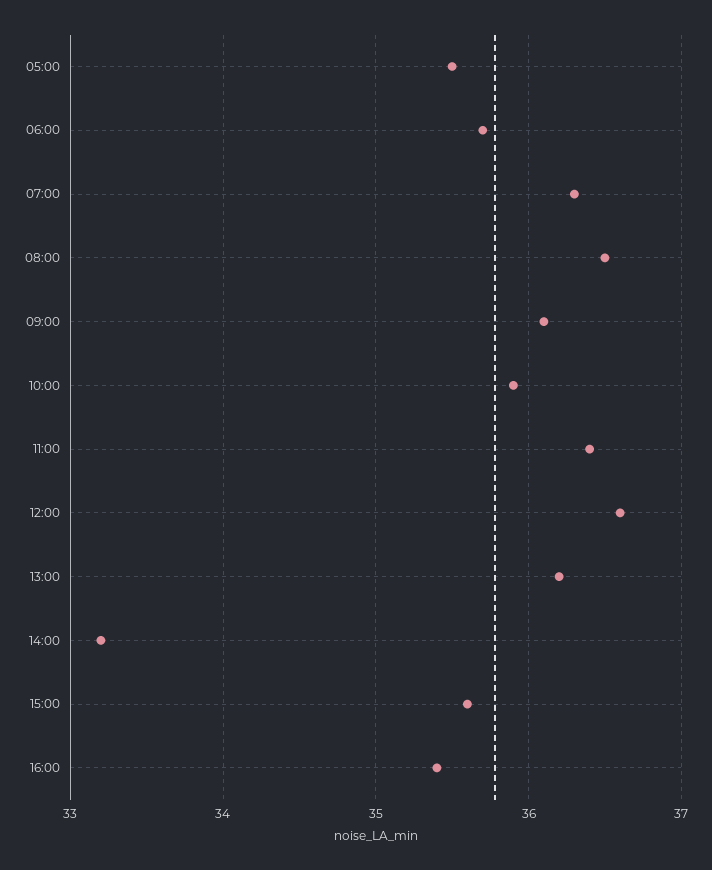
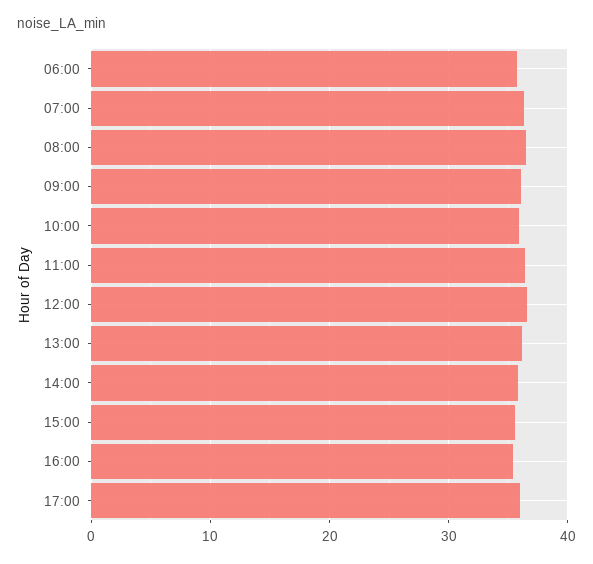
05:00: 35.5 -> none
14:00: 33.2 -> 36
17:00: none -> 36

